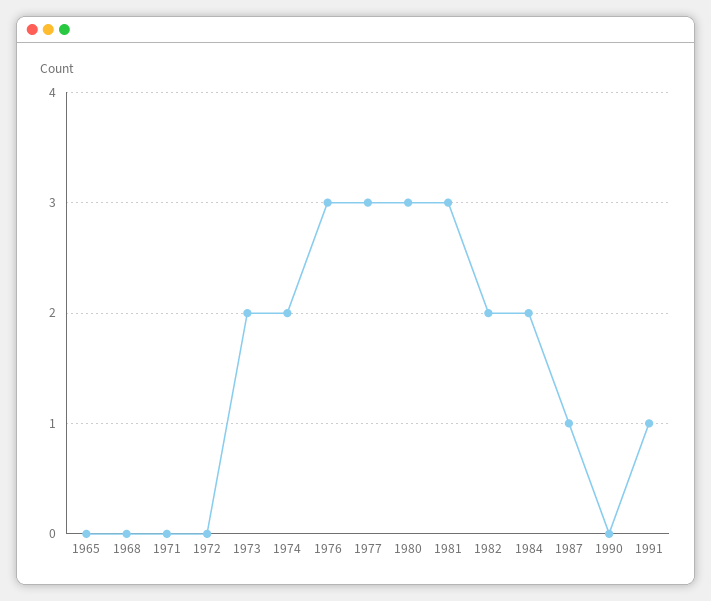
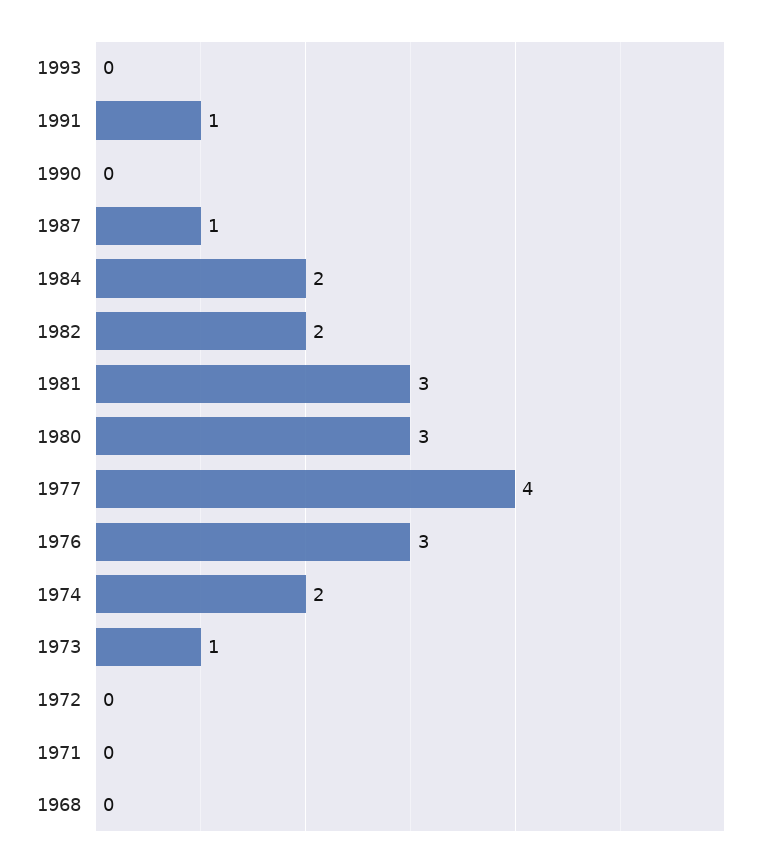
1965: 0 -> none
1973: 2 -> 1
1977: 3 -> 4
1993: none -> 0

